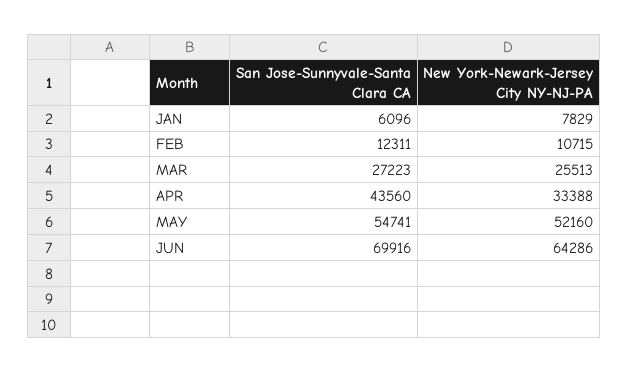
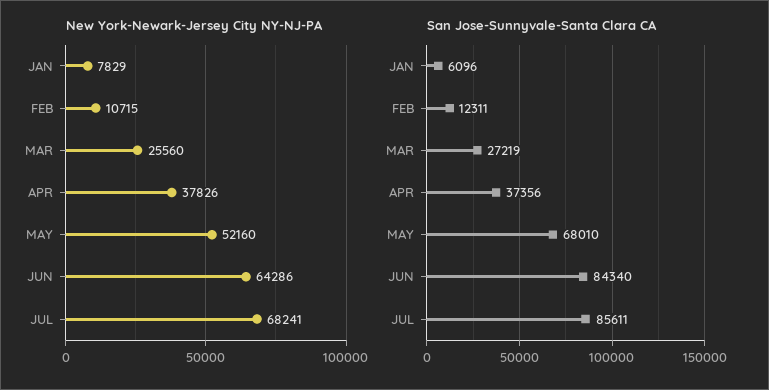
San Jose-Sunnyvale-Santa Clara CA, MAR: 27223 -> 27219
New York-Newark-Jersey City NY-NJ-PA, MAR: 25513 -> 25560
San Jose-Sunnyvale-Santa Clara CA, APR: 43560 -> 37356
New York-Newark-Jersey City NY-NJ-PA, APR: 33388 -> 37826
San Jose-Sunnyvale-Santa Clara CA, MAY: 54741 -> 68010
San Jose-Sunnyvale-Santa Clara CA, JUN: 69916 -> 84340
New York-Newark-Jersey City NY-NJ-PA, JUL: none -> 68241
San Jose-Sunnyvale-Santa Clara CA, JUL: none -> 85611

